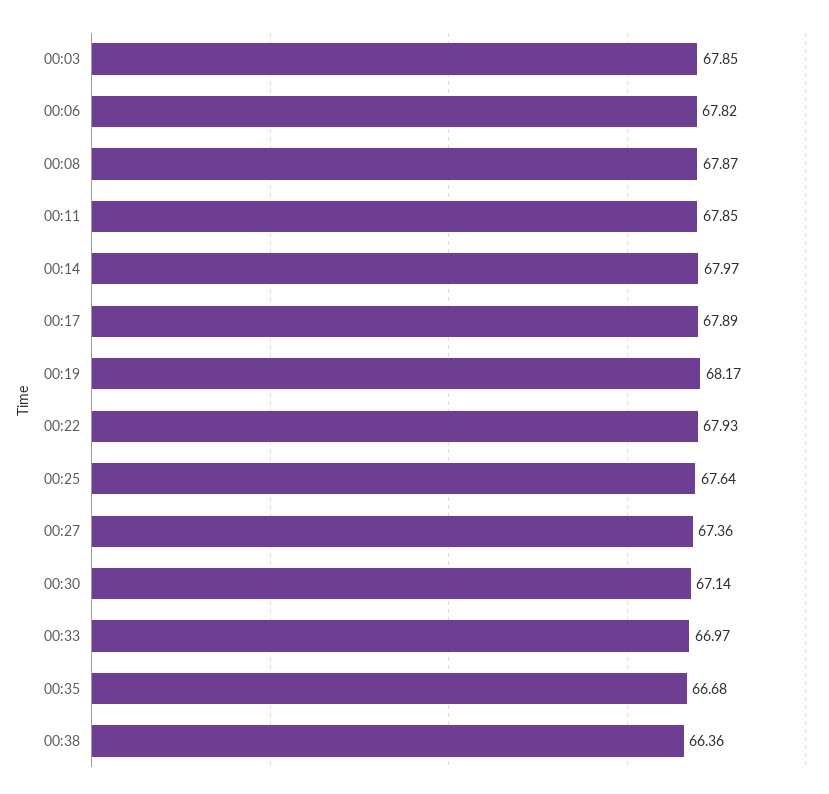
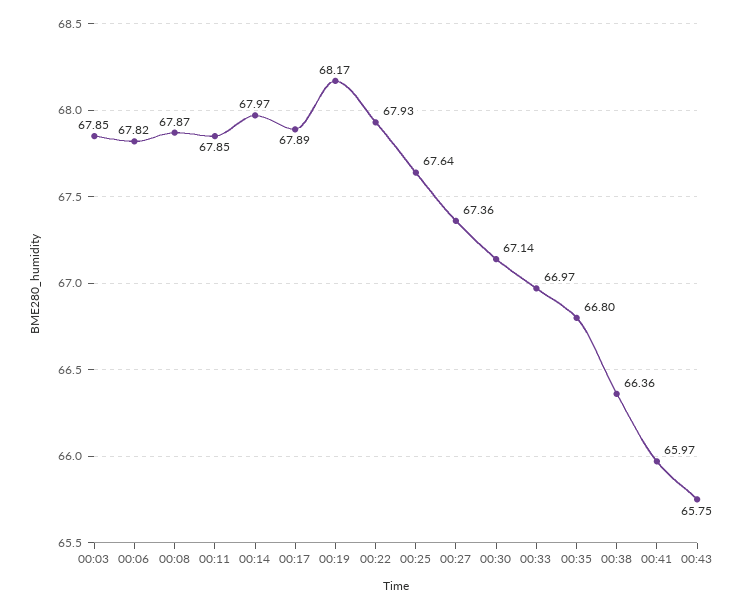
00:35: 66.68 -> 66.8
00:41: none -> 65.97
00:43: none -> 65.75

